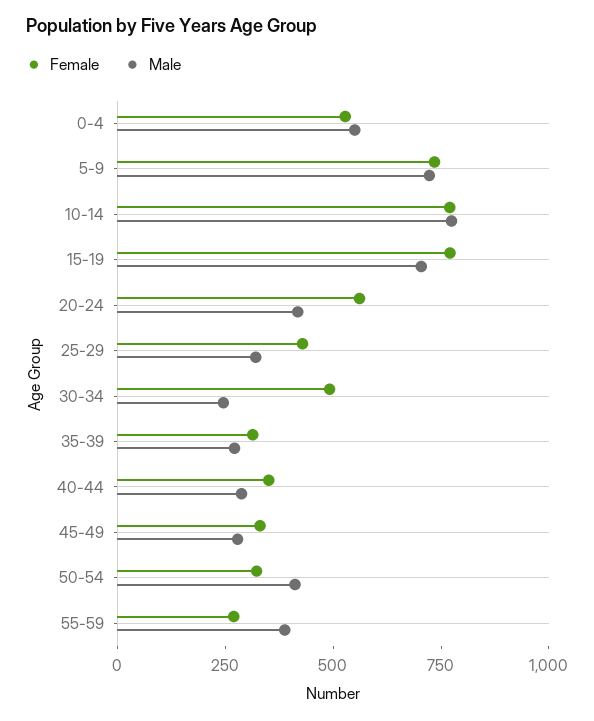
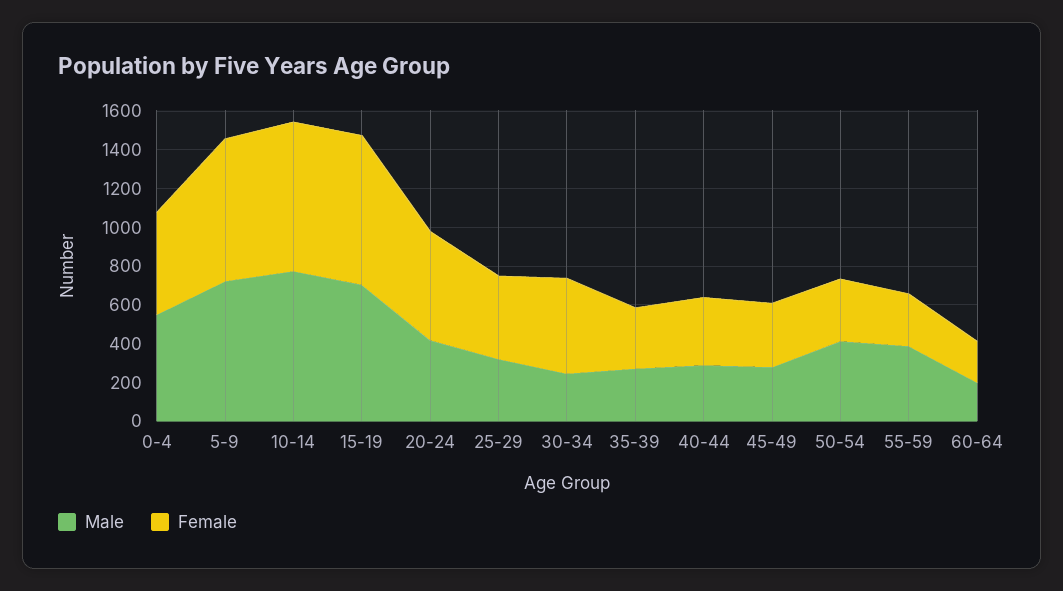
Male, 60-64: none -> 200
Female, 60-64: none -> 200

